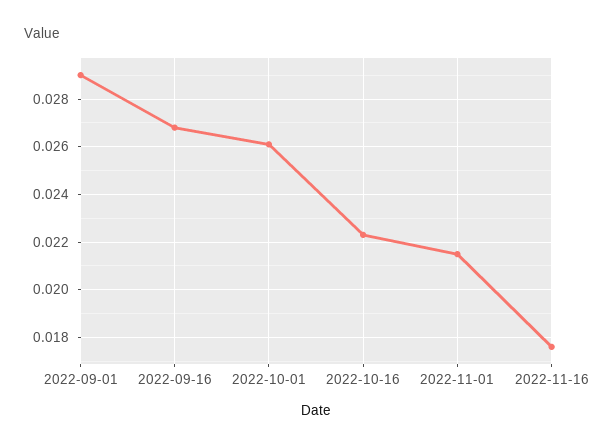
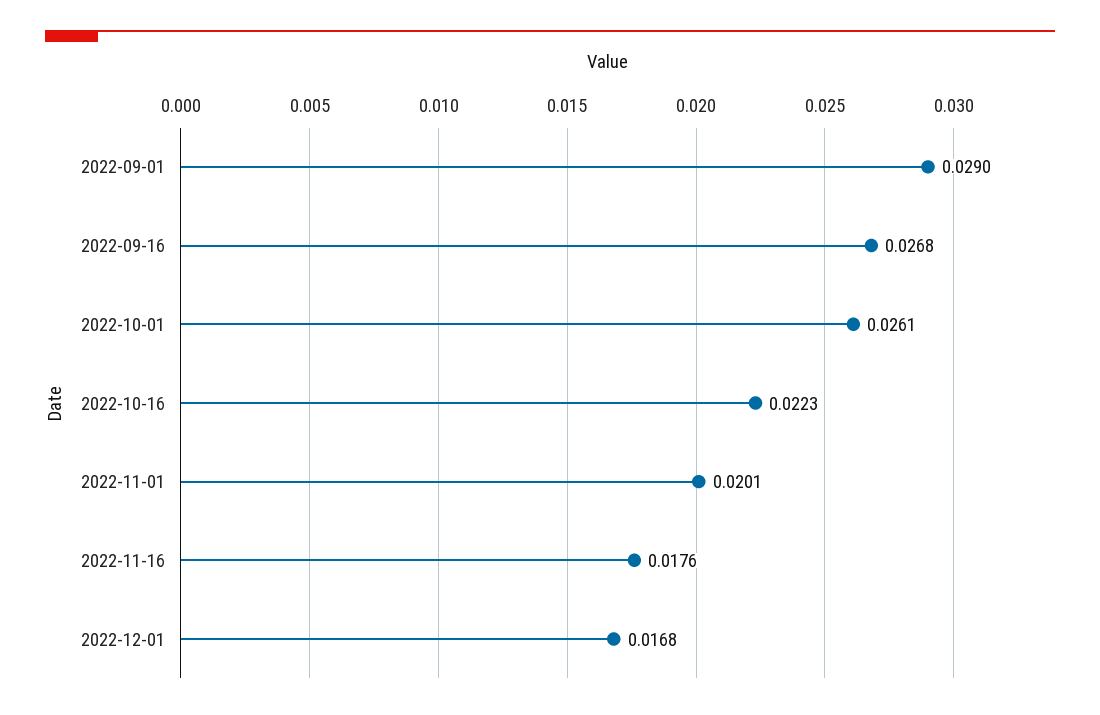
2022-11-01: 0.0215 -> 0.0201
2022-12-01: none -> 0.0168

